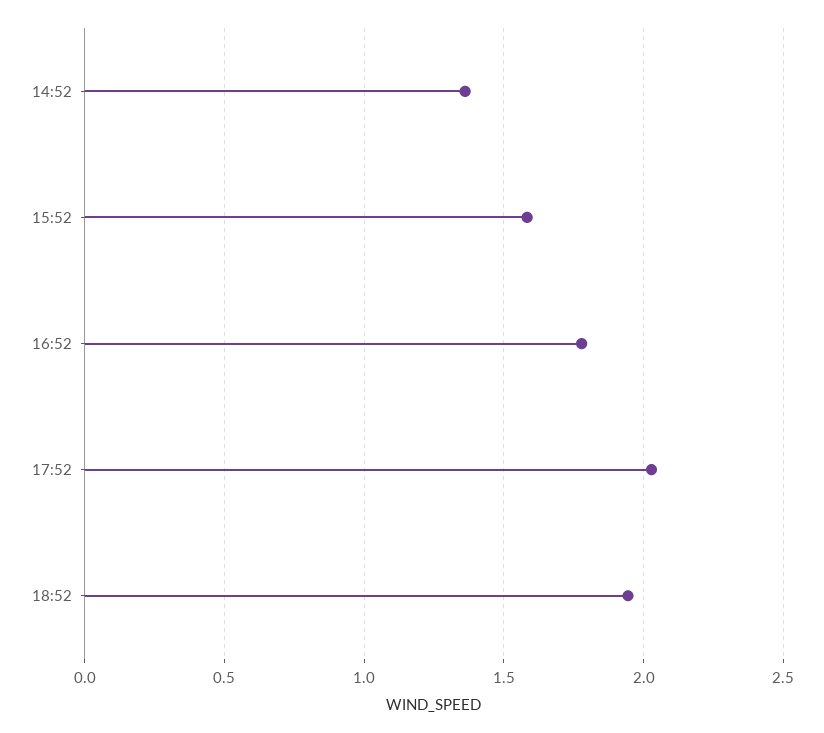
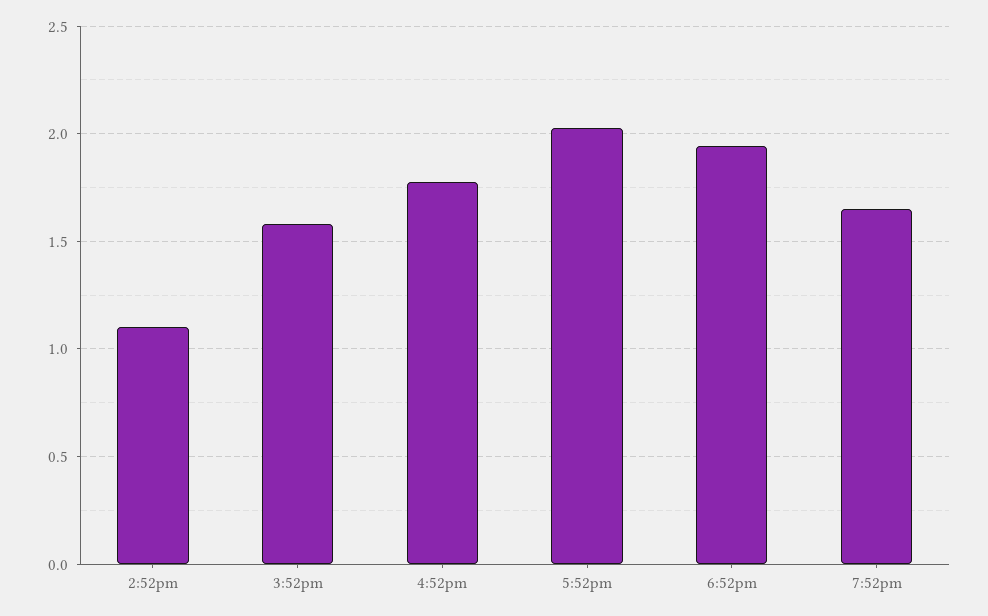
14:52: 1.35 -> 1.1
7:52pm: none -> 1.65

